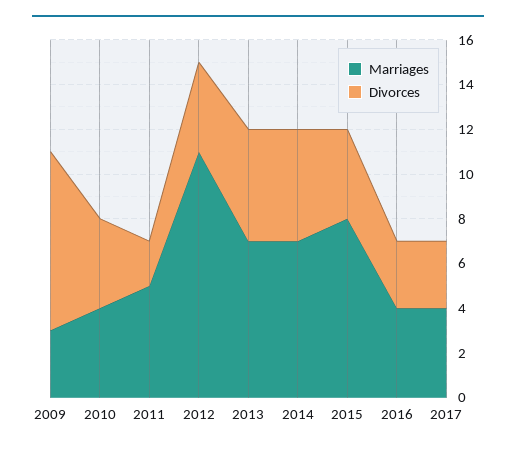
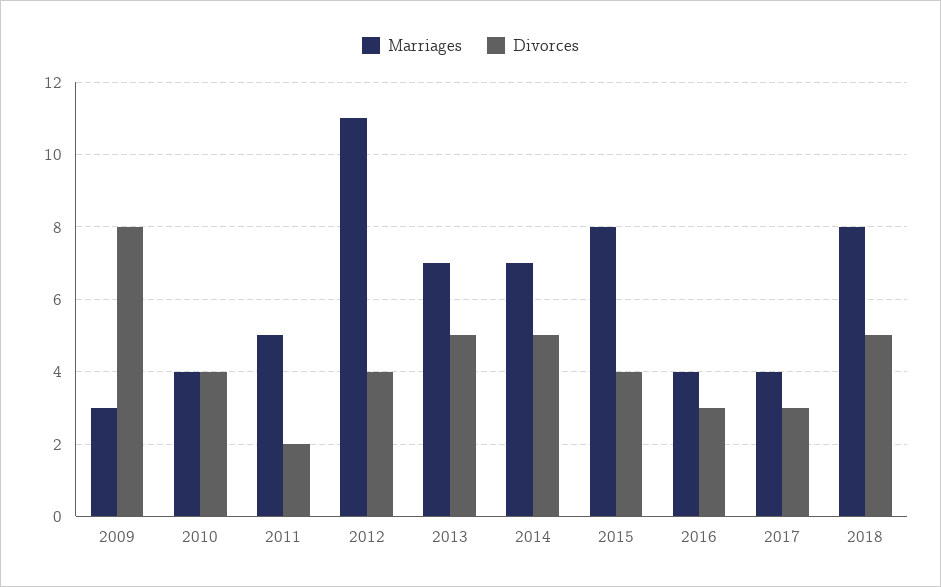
Marriages, 2018: none -> 8
Divorces, 2018: none -> 5

